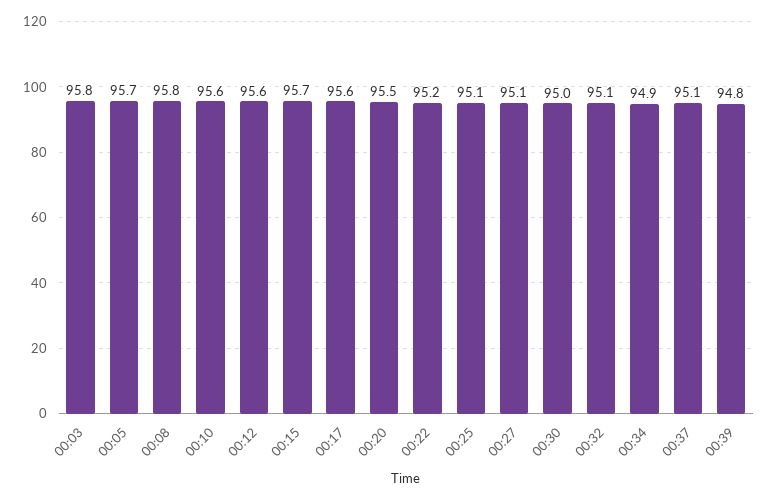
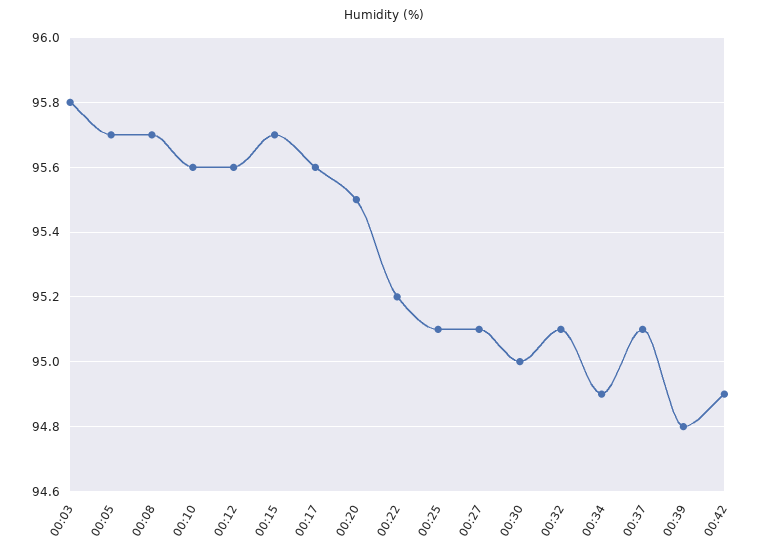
00:08: 95.8 -> 95.7
00:42: none -> 94.9

